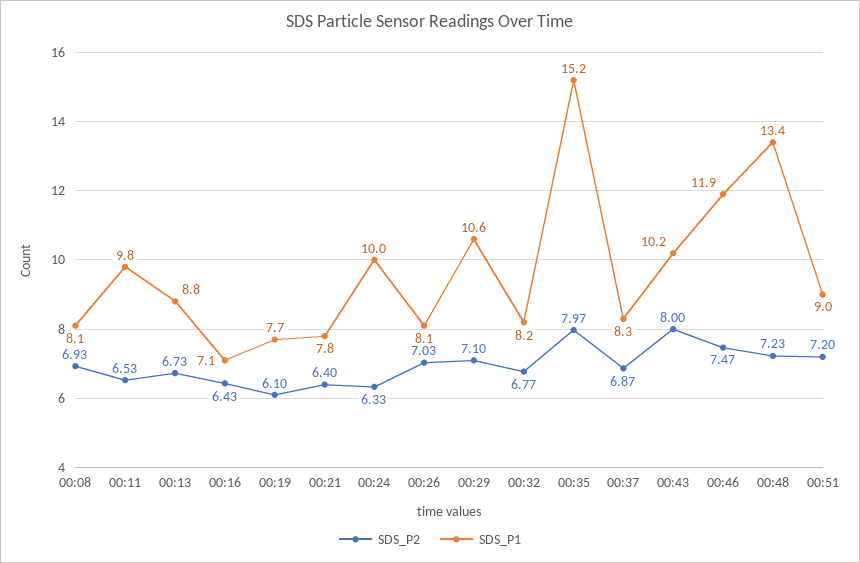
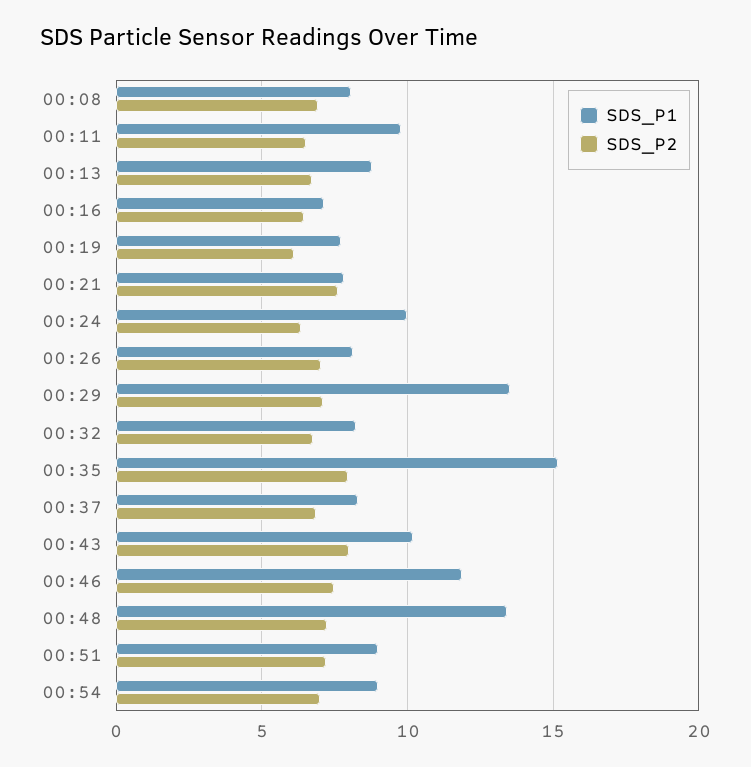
SDS_P2, 00:21: 6.4 -> 7.5
SDS_P1, 00:29: 10.6 -> 13.5
SDS_P1, 00:54: none -> 9
SDS_P2, 00:54: none -> 7

